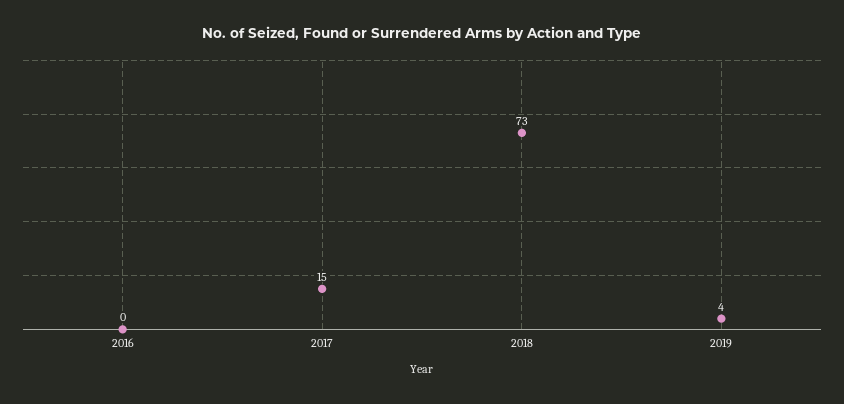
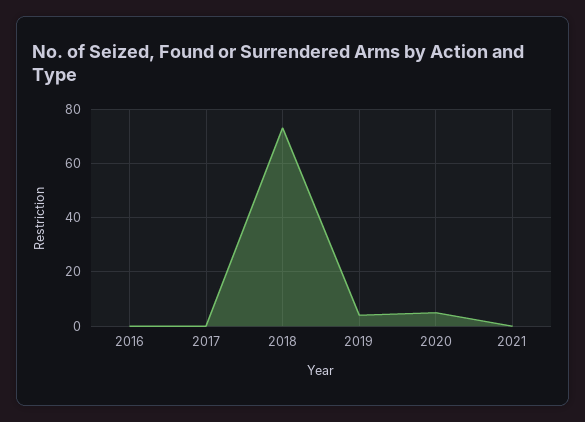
2017: 15 -> 0
2020: none -> 5
2021: none -> 0

